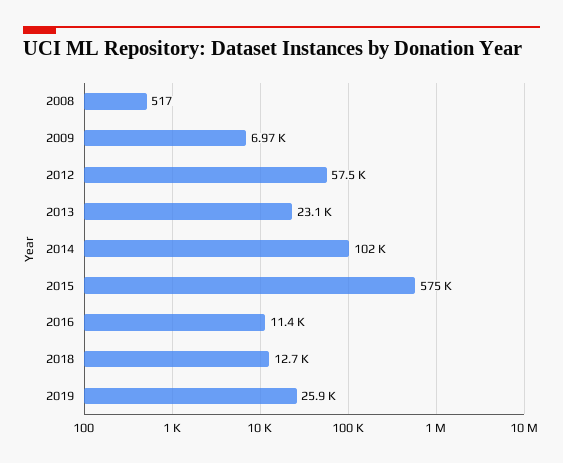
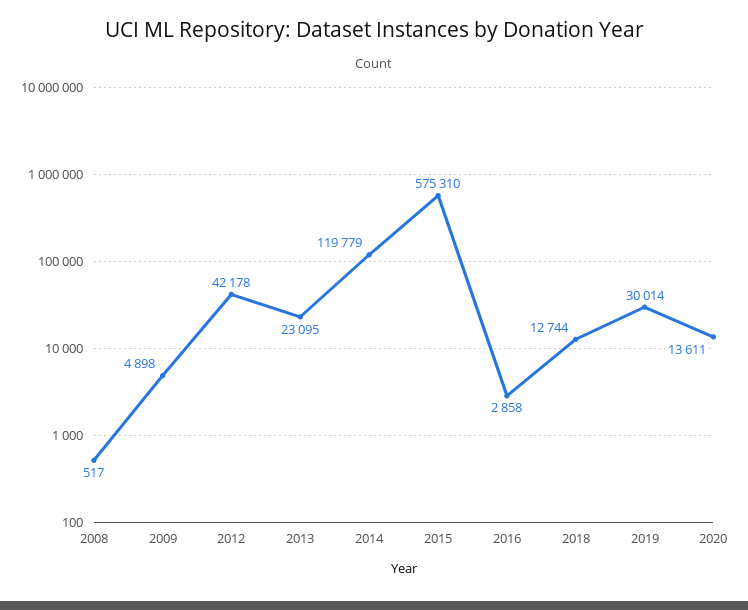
2009: 6970 -> 4898
2012: 57500 -> 42178
2014: 102000 -> 119779
2016: 11400 -> 2858
2019: 25900 -> 30014
2020: none -> 13611

